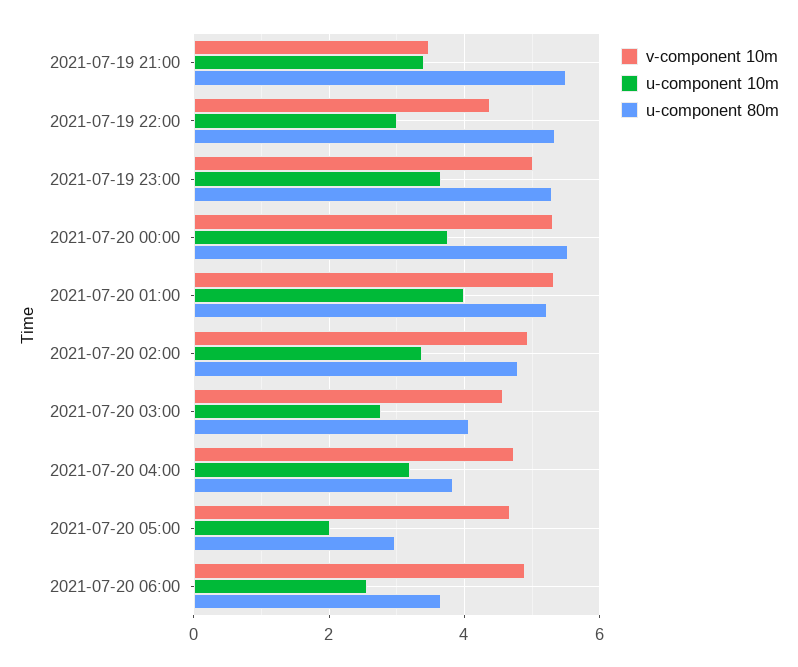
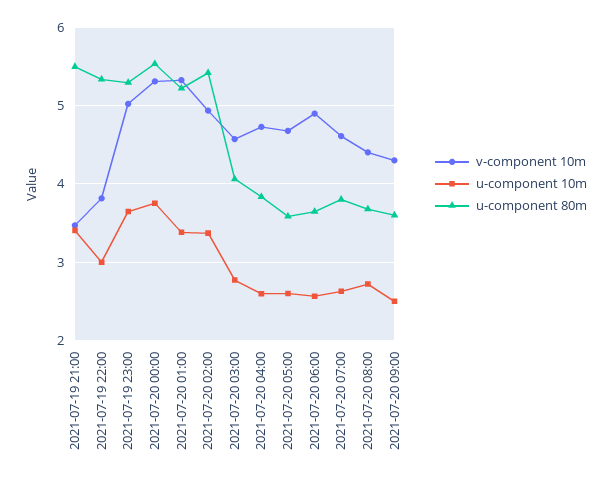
v-component 10m, 2021-07-19 22:00: 4.4 -> 3.8
u-component 10m, 2021-07-20 01:00: 4 -> 3.4
u-component 80m, 2021-07-20 02:00: 4.8 -> 5.4
u-component 10m, 2021-07-20 04:00: 3.2 -> 2.6
u-component 10m, 2021-07-20 05:00: 2 -> 2.6
u-component 80m, 2021-07-20 05:00: 3 -> 3.6
v-component 10m, 2021-07-20 07:00: none -> 4.6
u-component 10m, 2021-07-20 07:00: none -> 2.6
u-component 80m, 2021-07-20 07:00: none -> 3.8
v-component 10m, 2021-07-20 08:00: none -> 4.4
u-component 10m, 2021-07-20 08:00: none -> 2.7
u-component 80m, 2021-07-20 08:00: none -> 3.7
v-component 10m, 2021-07-20 09:00: none -> 4.3
u-component 10m, 2021-07-20 09:00: none -> 2.5
u-component 80m, 2021-07-20 09:00: none -> 3.6

